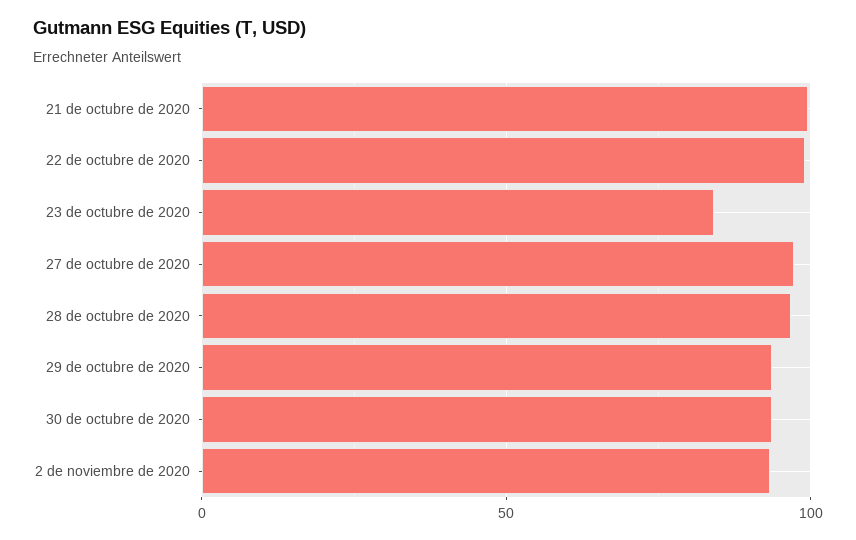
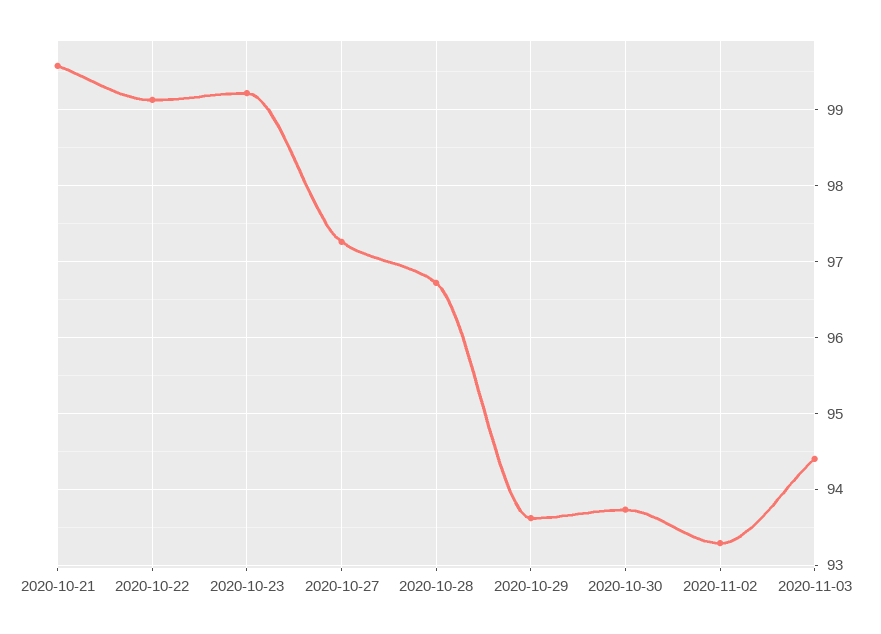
23 de octubre de 2020: 85 -> 99.2
2020-11-03: none -> 94.4

